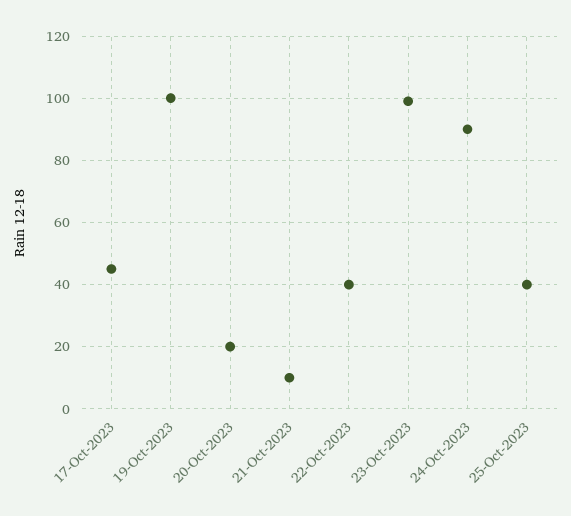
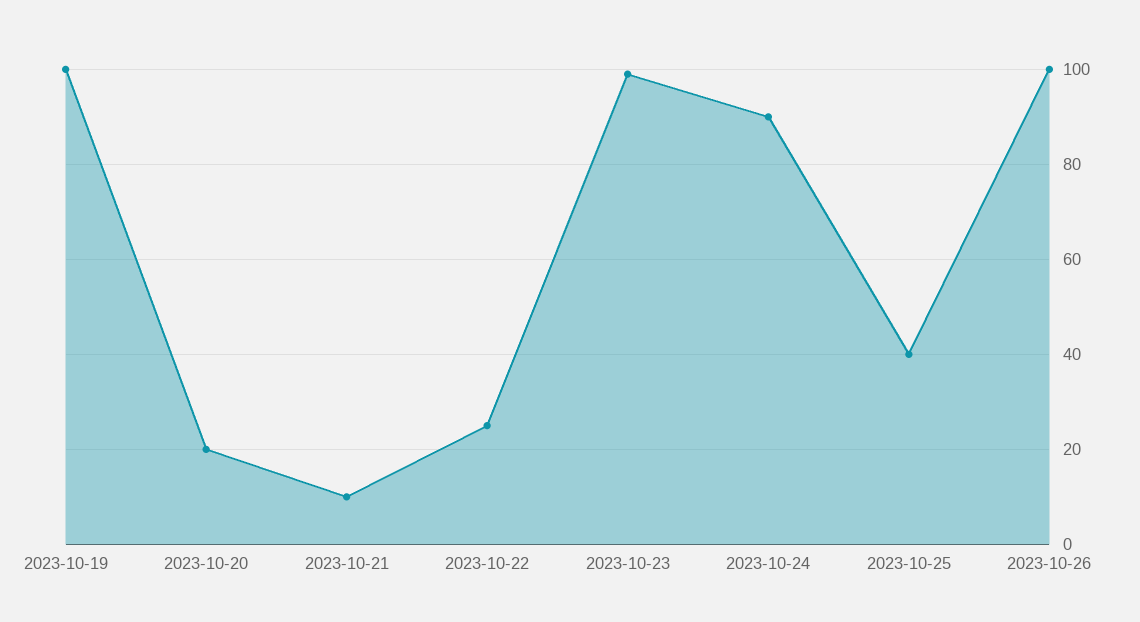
17-Oct-2023: 45 -> none
22-Oct-2023: 40 -> 25
2023-10-26: none -> 100

